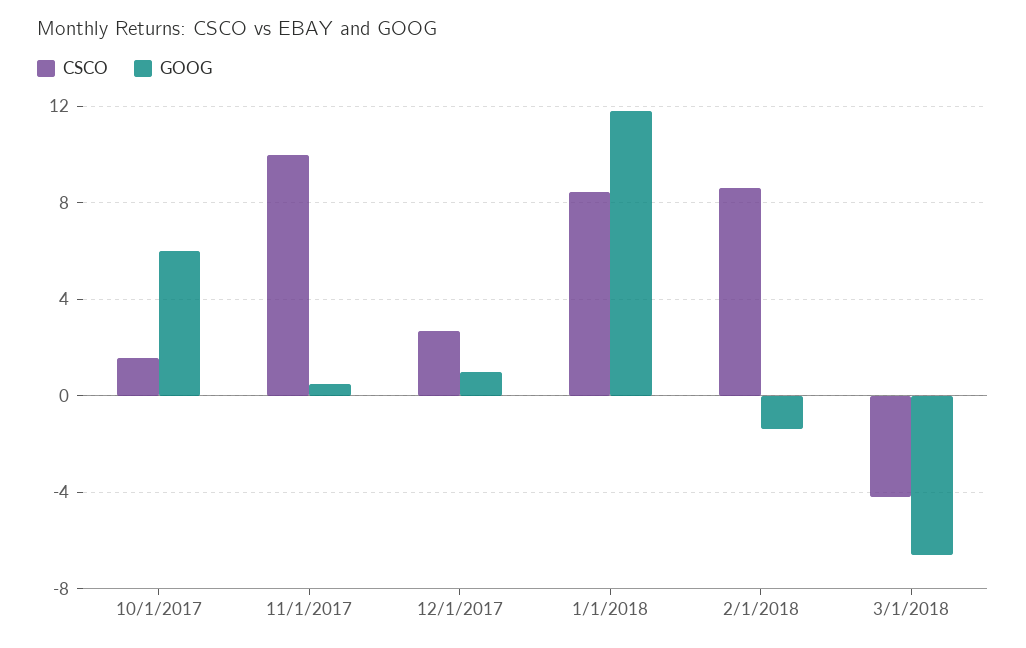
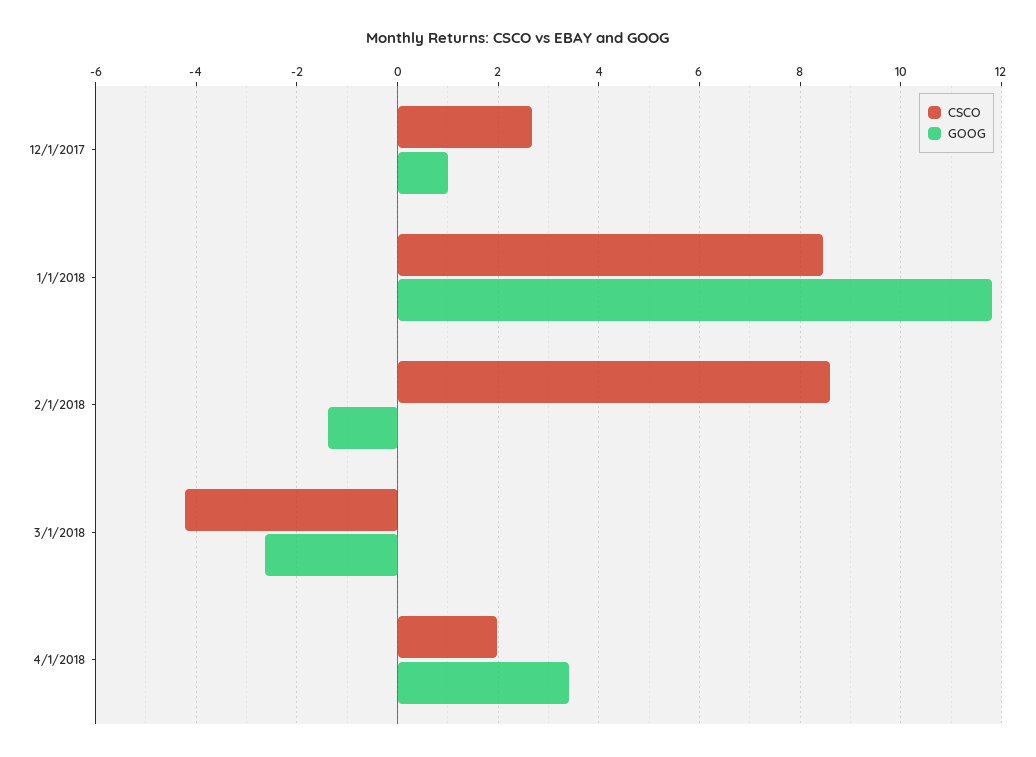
CSCO, 10/1/2017: 1.5 -> none
GOOG, 10/1/2017: 6 -> none
CSCO, 11/1/2017: 10 -> none
GOOG, 11/1/2017: 0.5 -> none
GOOG, 3/1/2018: -6.5 -> -2.6
CSCO, 4/1/2018: none -> 2
GOOG, 4/1/2018: none -> 3.4

